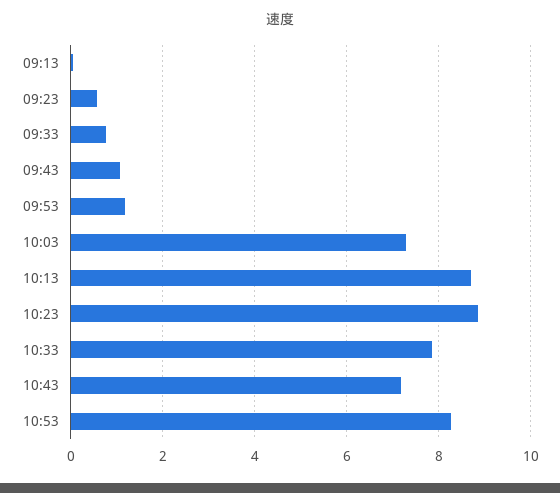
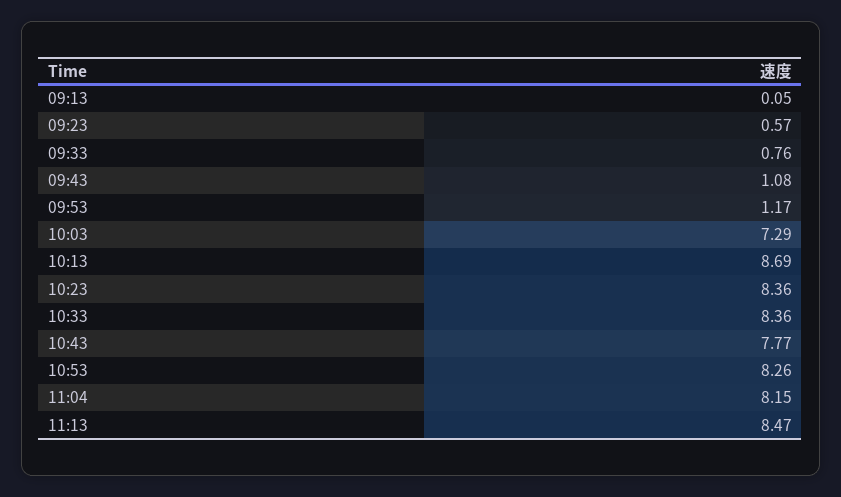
10:23: 8.8 -> 8.36
10:33: 7.8 -> 8.36
10:43: 7.2 -> 7.77
11:04: none -> 8.15
11:13: none -> 8.47

